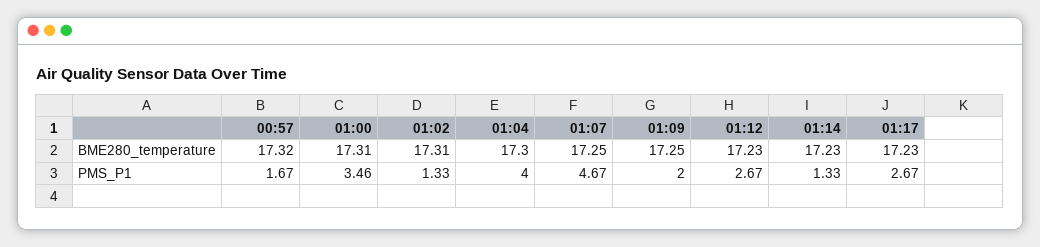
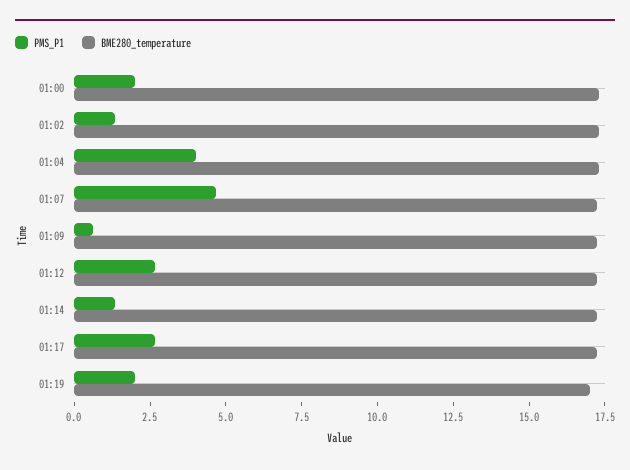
BME280_temperature, 00:57: 17.32 -> none
PMS_P1, 00:57: 1.67 -> none
PMS_P1, 01:00: 3.46 -> 2
PMS_P1, 01:09: 2 -> 0.5
PMS_P1, 01:19: none -> 2
BME280_temperature, 01:19: none -> 17

